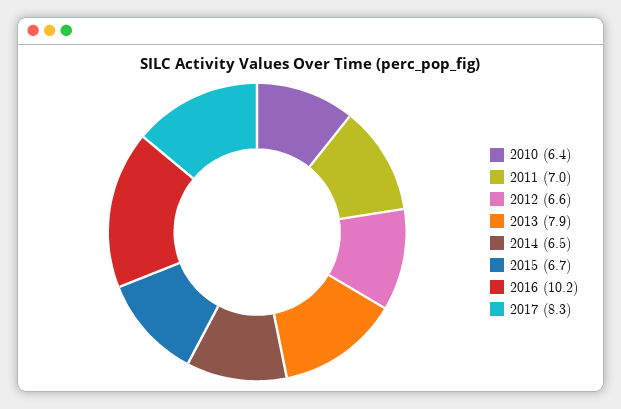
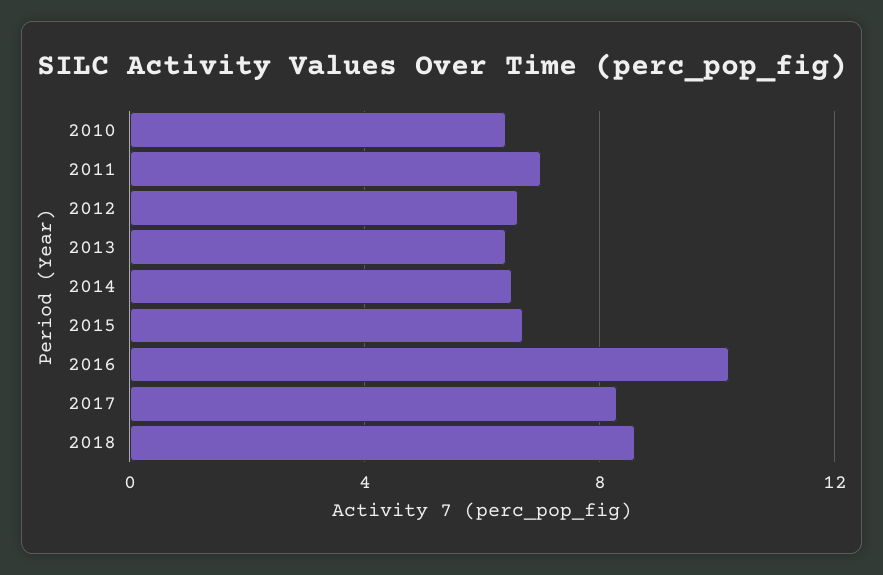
2013: 7.9 -> 6.5
2018: none -> 8.5

